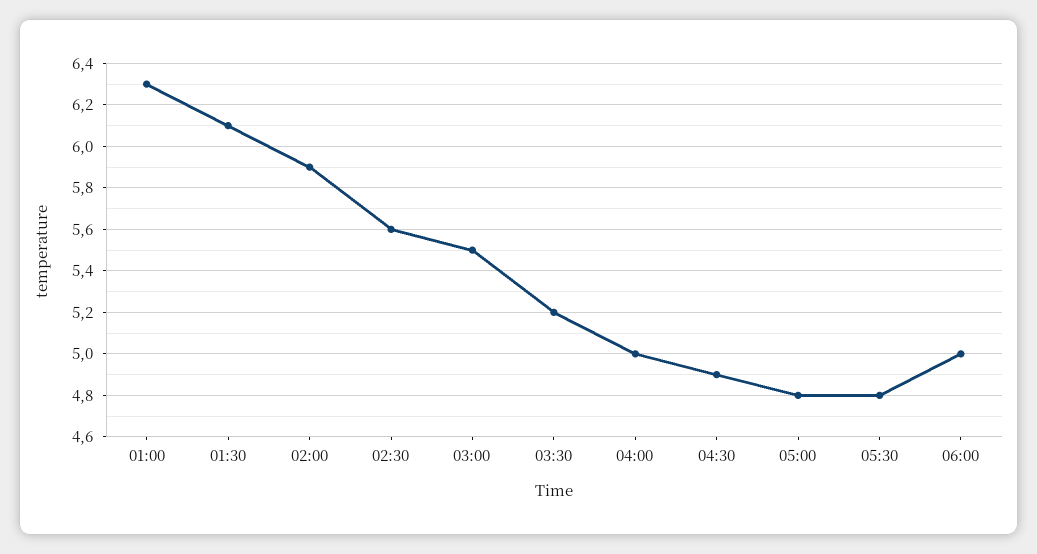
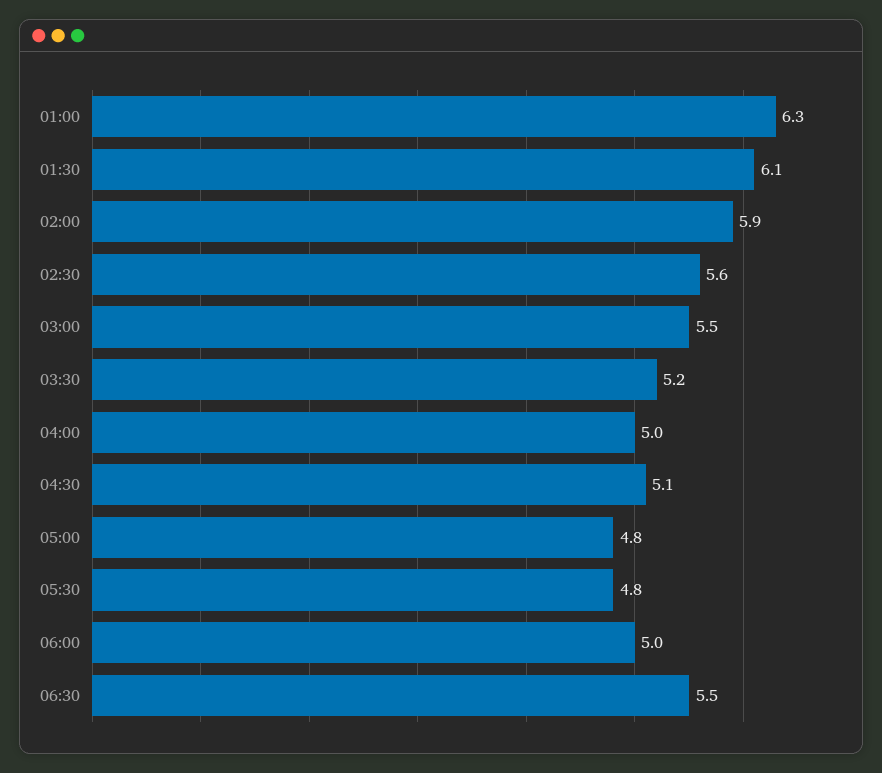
04:30: 4.9 -> 5.1
06:30: none -> 5.5

